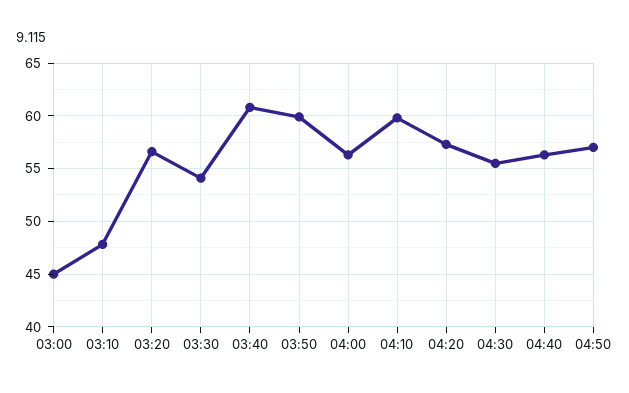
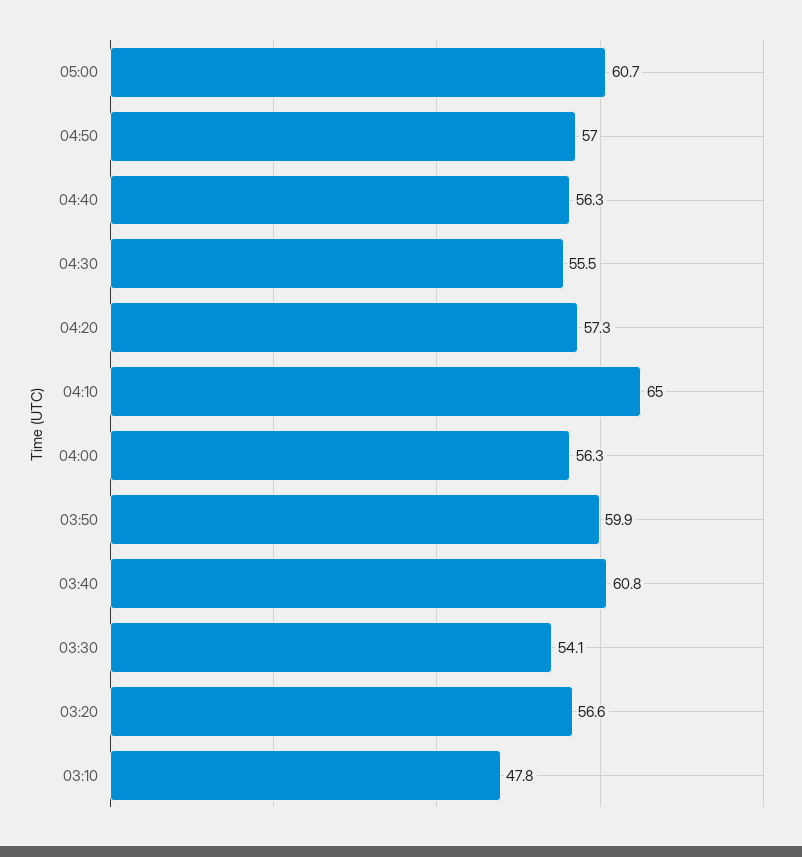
03:00: 45 -> none
04:10: 60 -> 65
05:00: none -> 60.7

